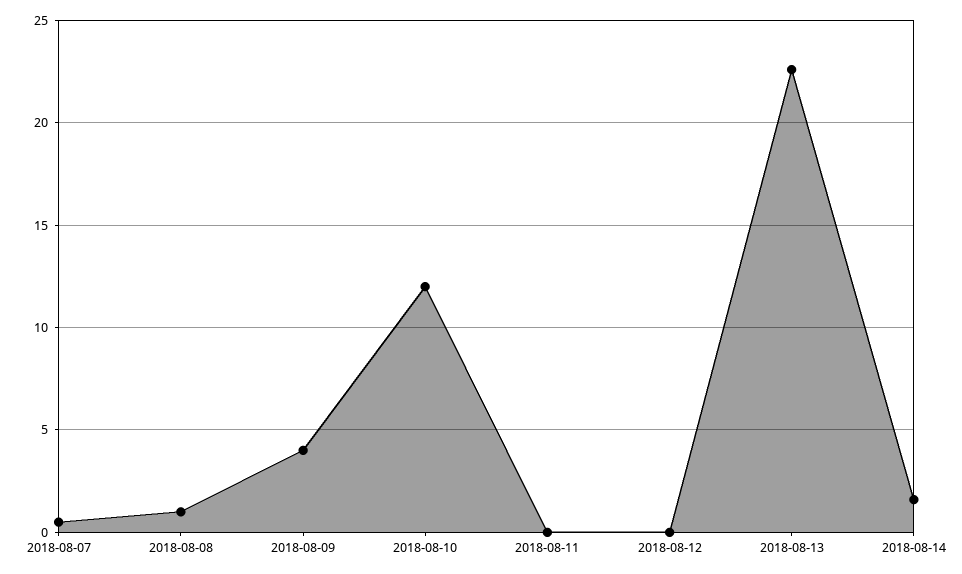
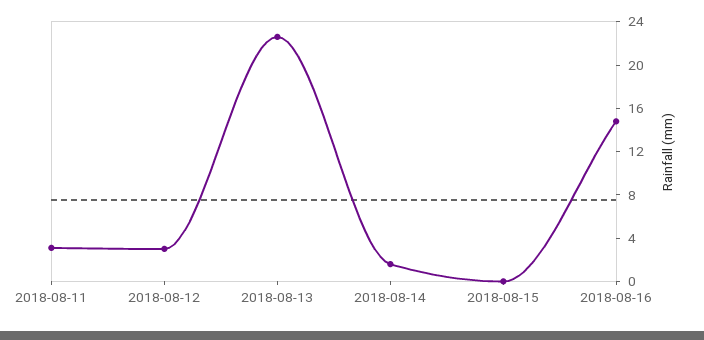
2018-08-07: 0.5 -> none
2018-08-08: 1 -> none
2018-08-09: 4 -> none
2018-08-10: 12 -> none
2018-08-11: 0 -> 3
2018-08-12: 0 -> 3
2018-08-15: none -> 0
2018-08-16: none -> 15

